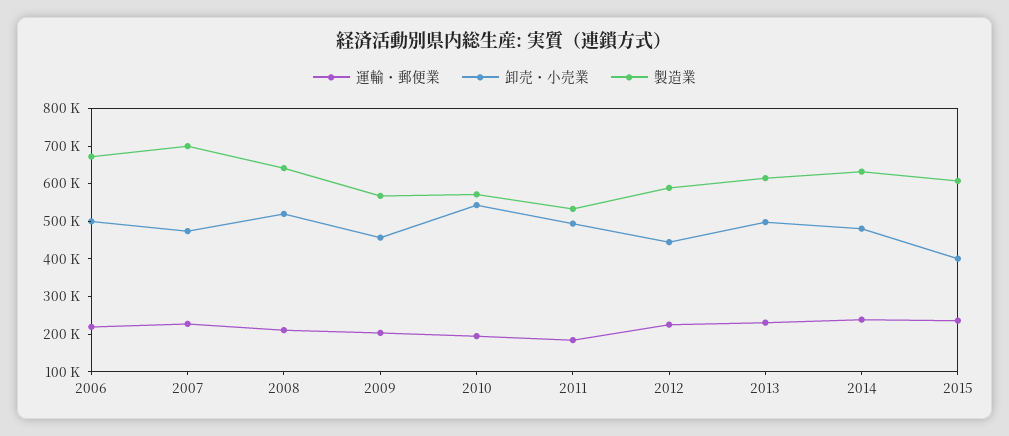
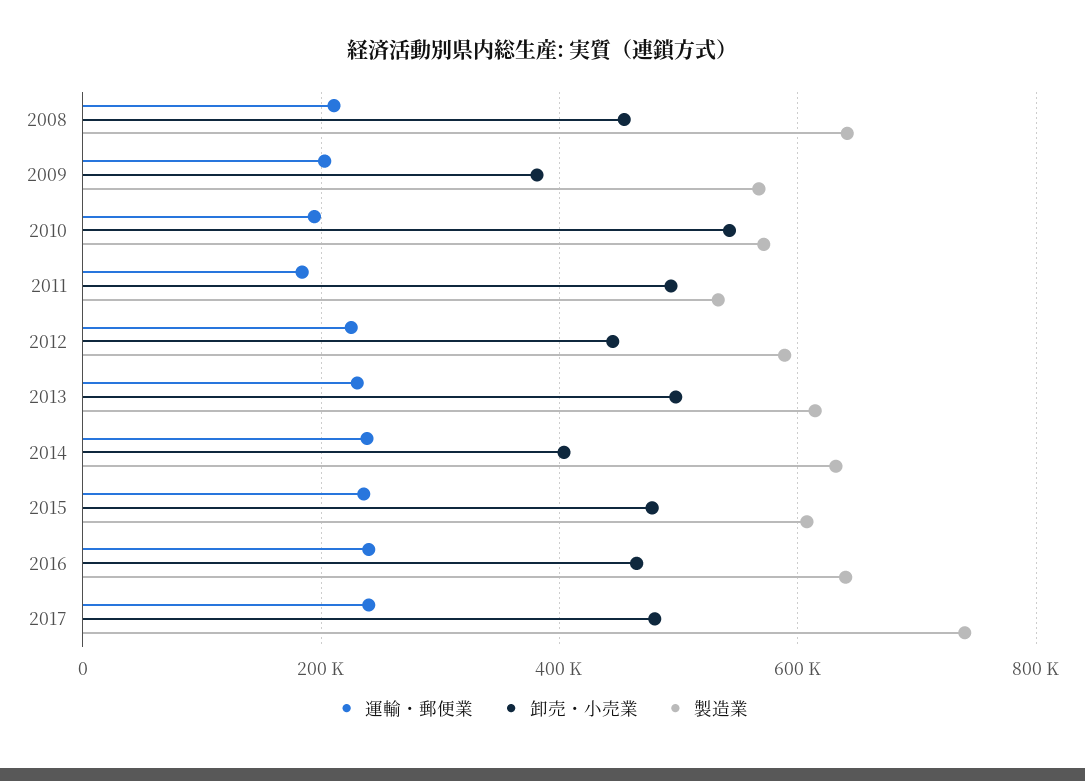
運輸・郵便業, 2006: 225000 -> none
卸売・小売業, 2006: 500000 -> none
製造業, 2006: 675000 -> none
運輸・郵便業, 2007: 225000 -> none
卸売・小売業, 2007: 475000 -> none
製造業, 2007: 700000 -> none
卸売・小売業, 2008: 525000 -> 460000
卸売・小売業, 2009: 450000 -> 380000
卸売・小売業, 2014: 475000 -> 400000
卸売・小売業, 2015: 400000 -> 480000
運輸・郵便業, 2016: none -> 240000
卸売・小売業, 2016: none -> 460000
製造業, 2016: none -> 640000
運輸・郵便業, 2017: none -> 240000
卸売・小売業, 2017: none -> 480000
製造業, 2017: none -> 740000

